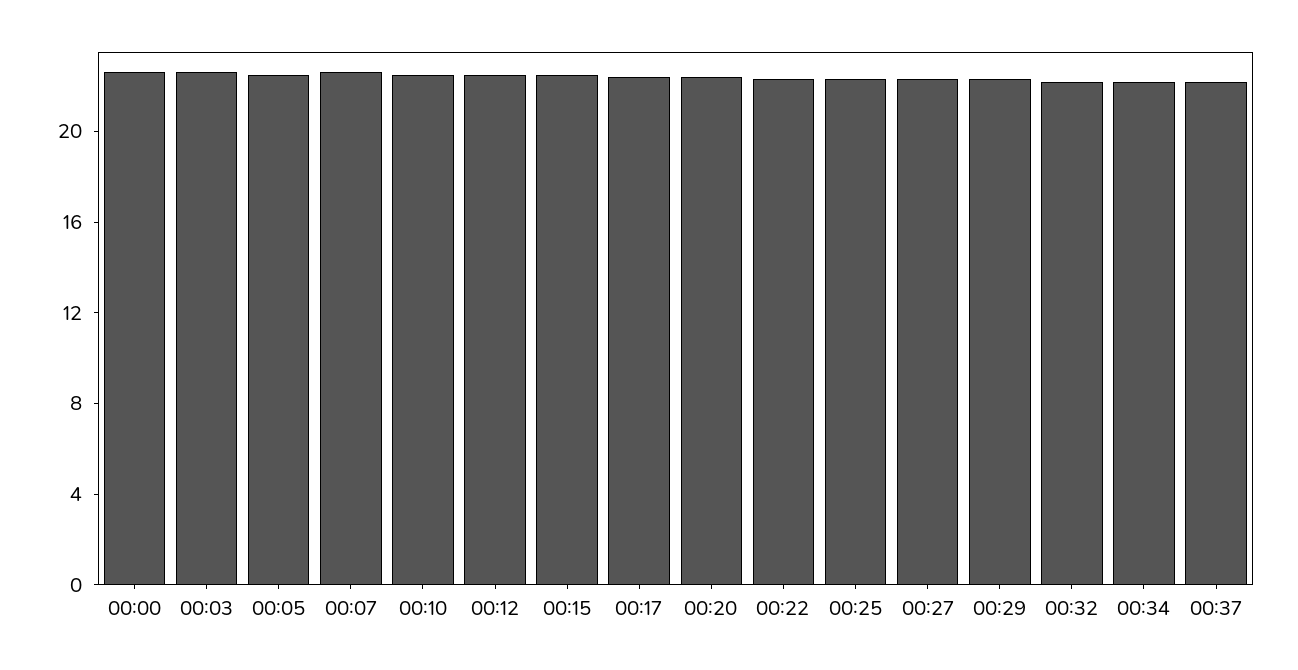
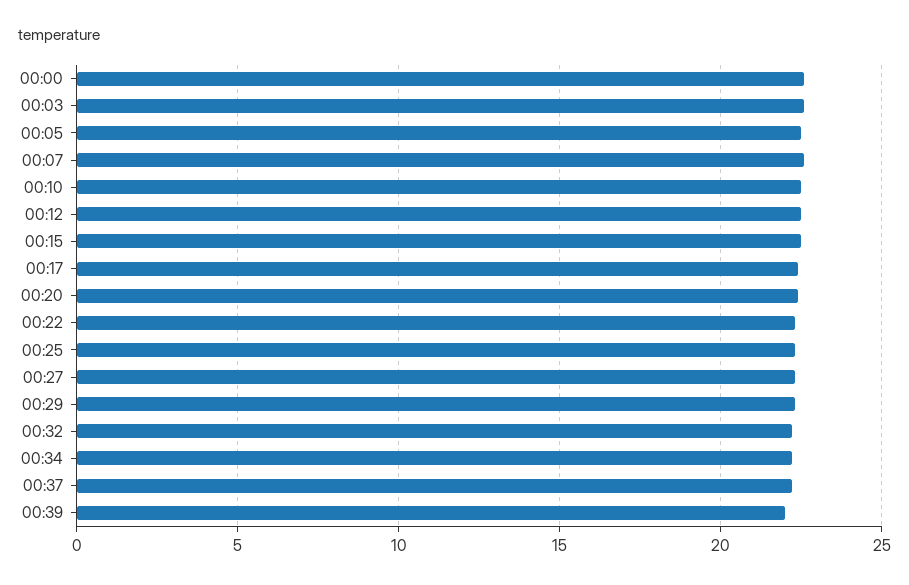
00:39: none -> 22

